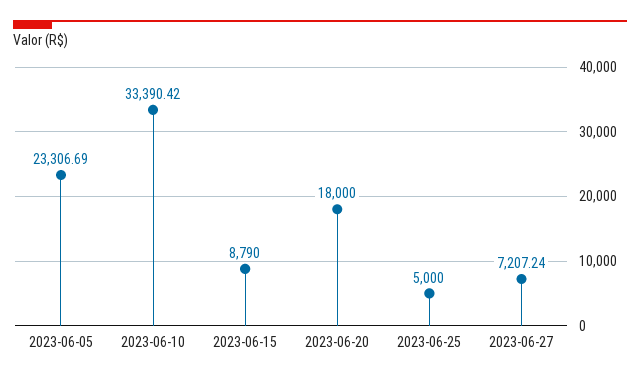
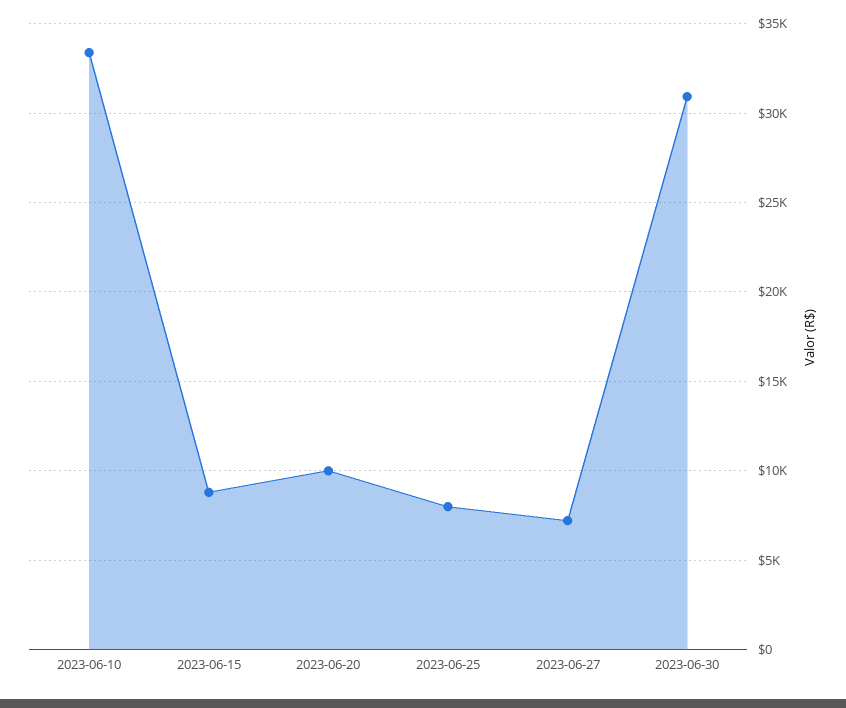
2023-06-05: 23306.69 -> none
2023-06-20: 18000 -> 10000
2023-06-25: 5000 -> 8000
2023-06-30: none -> 31000

